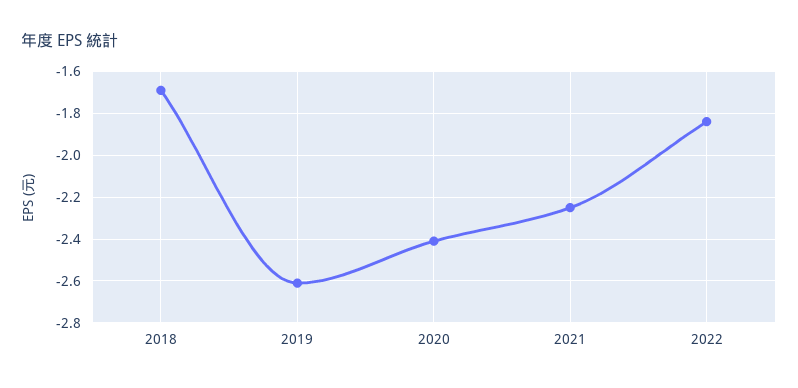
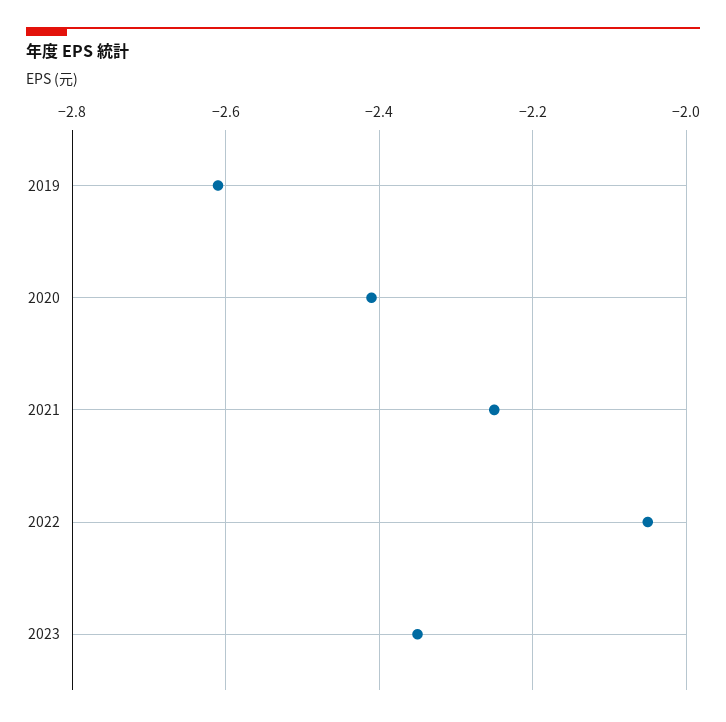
2018: -1.7 -> none
2022: -1.85 -> -2.05
2023: none -> -2.35

